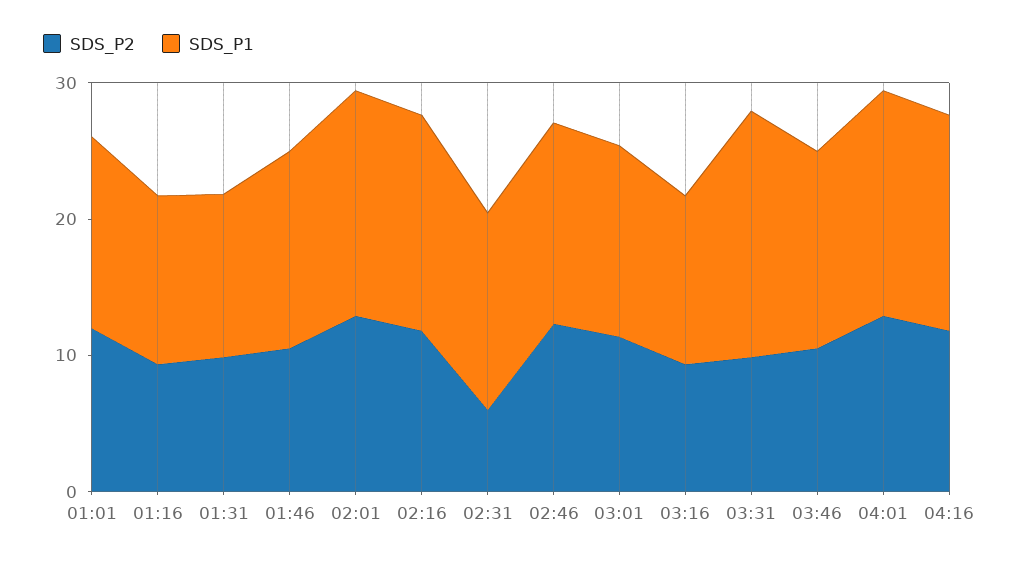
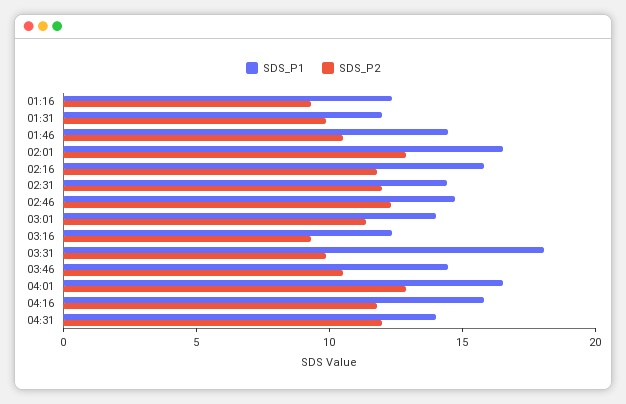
SDS_P2, 01:01: 12 -> none
SDS_P1, 01:01: 14 -> none
SDS_P2, 02:31: 6 -> 12
SDS_P1, 04:31: none -> 14
SDS_P2, 04:31: none -> 12

